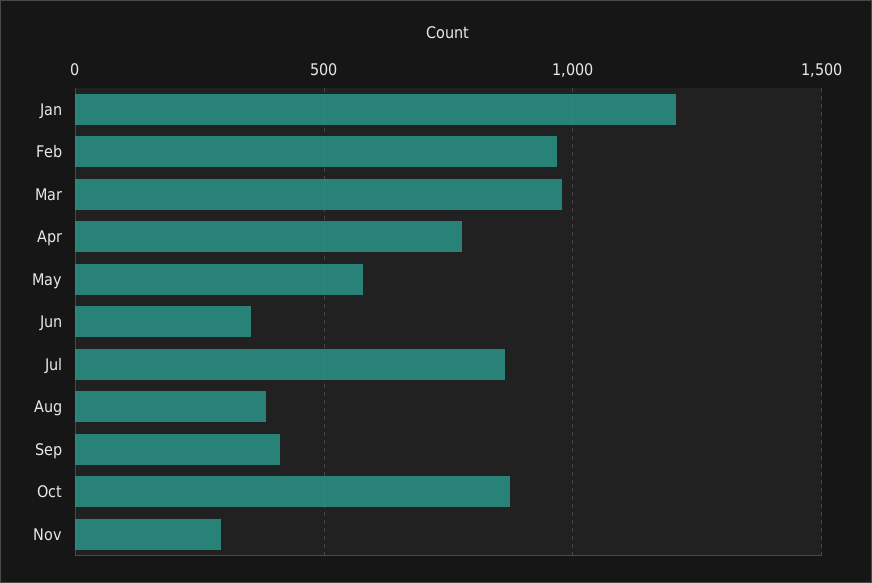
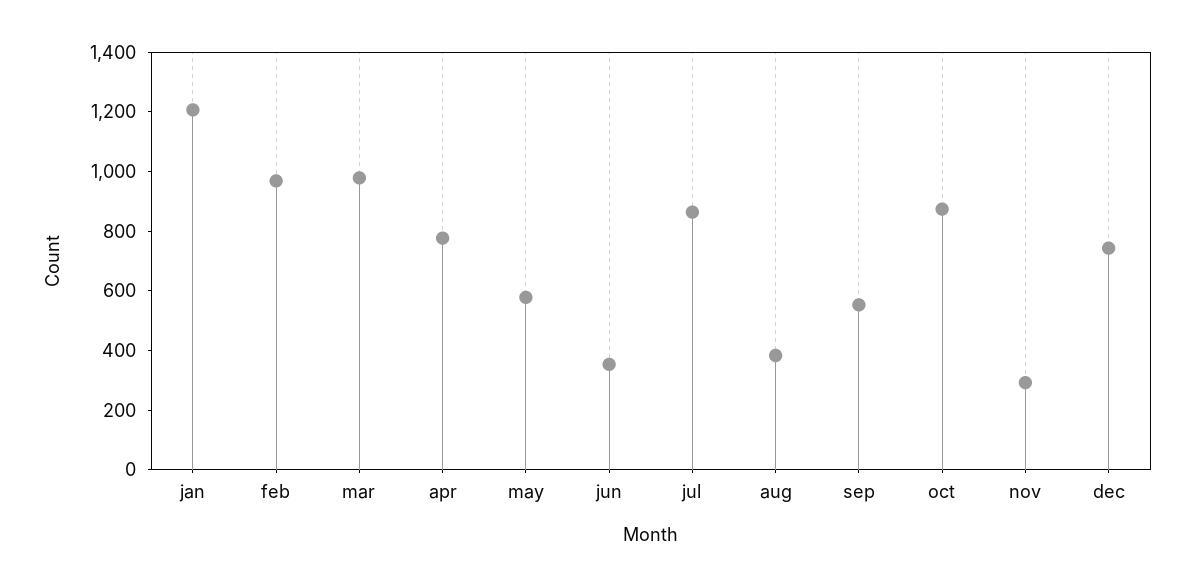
Sep: 400 -> 550
dec: none -> 750

